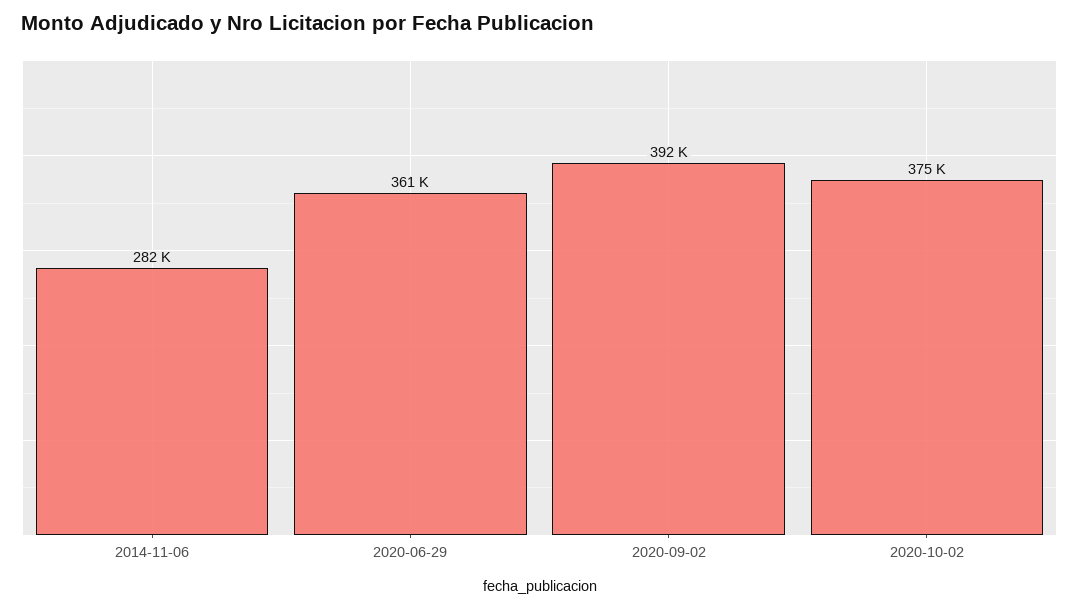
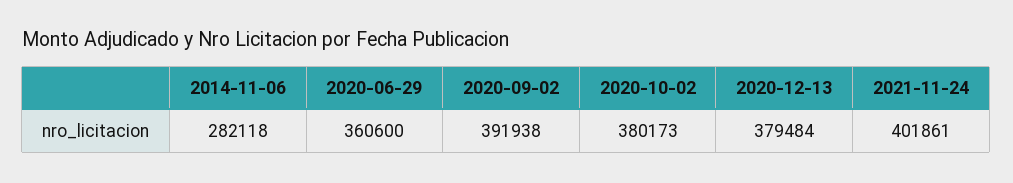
2020-10-02: 375000 -> 380173
2020-12-13: none -> 379484
2021-11-24: none -> 401861

